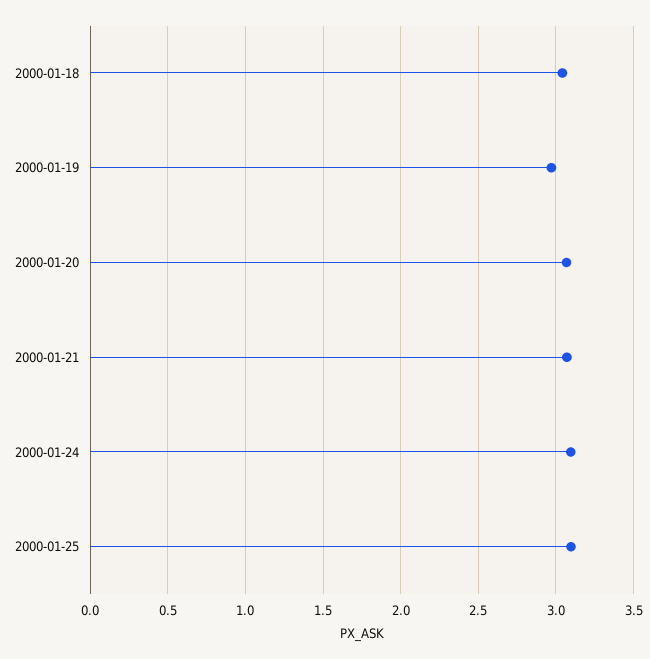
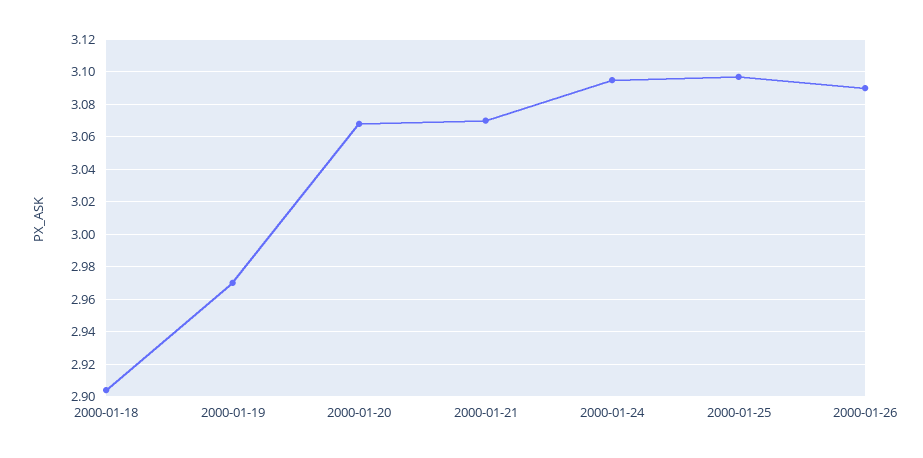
2000-01-18: 3.05 -> 2.905
2000-01-26: none -> 3.09

